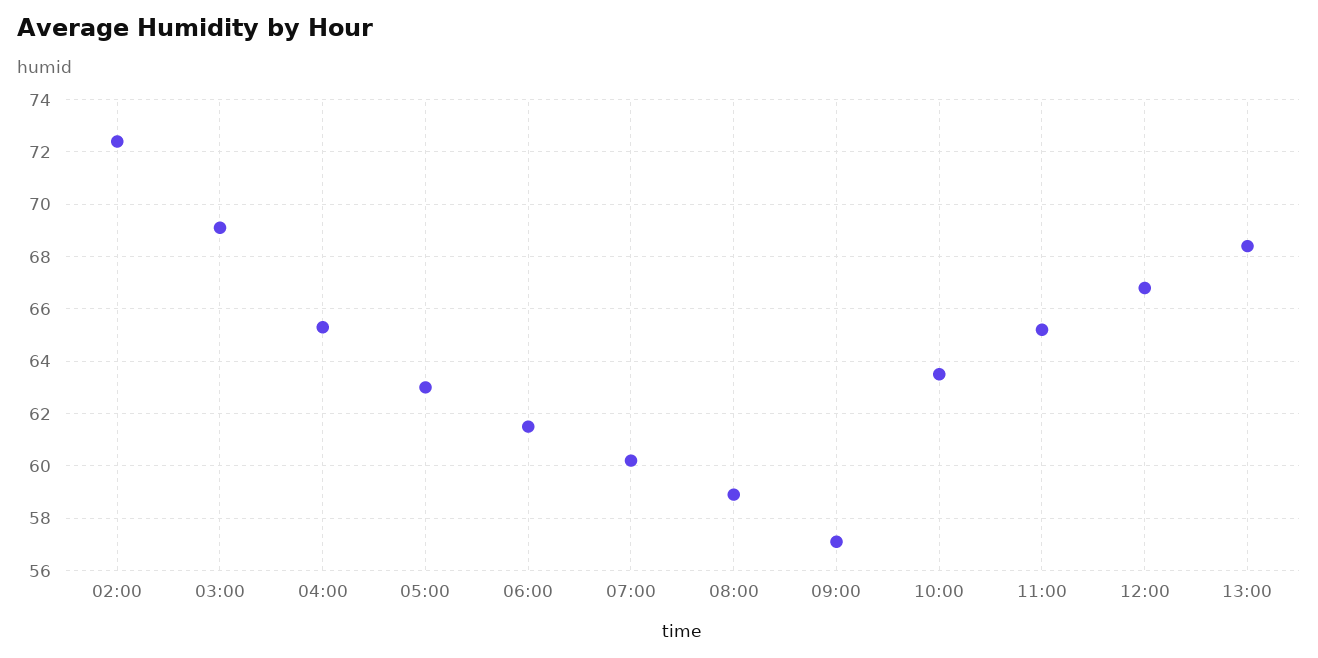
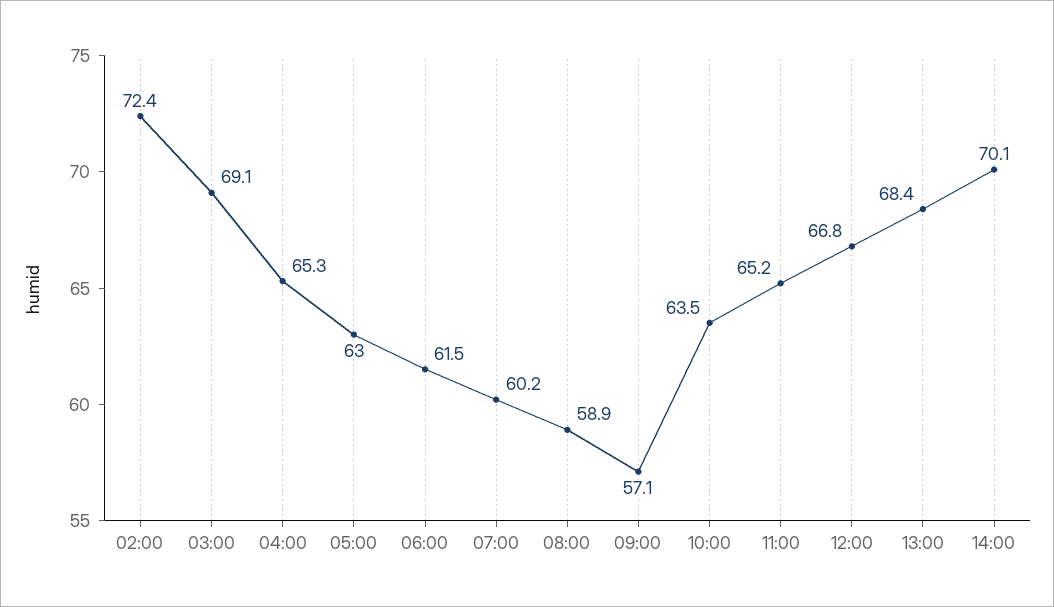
14:00: none -> 70.1

